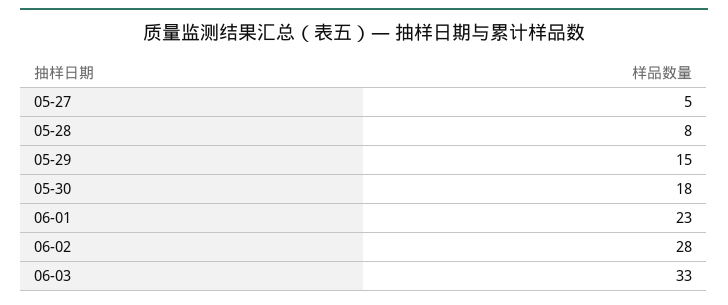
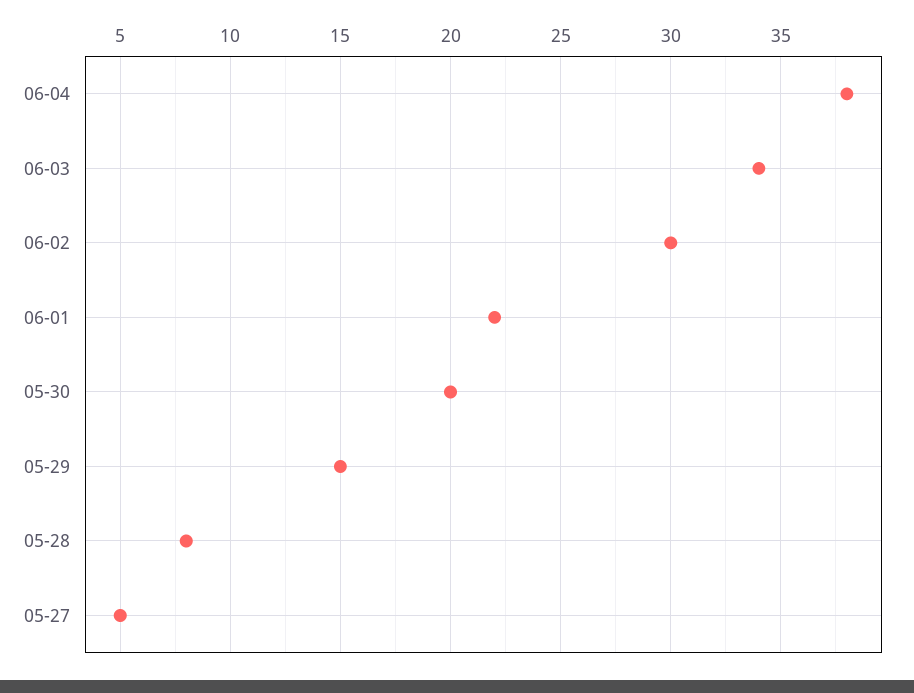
05-30: 18 -> 20
06-01: 23 -> 22
06-02: 28 -> 30
06-03: 33 -> 34
06-04: none -> 38

